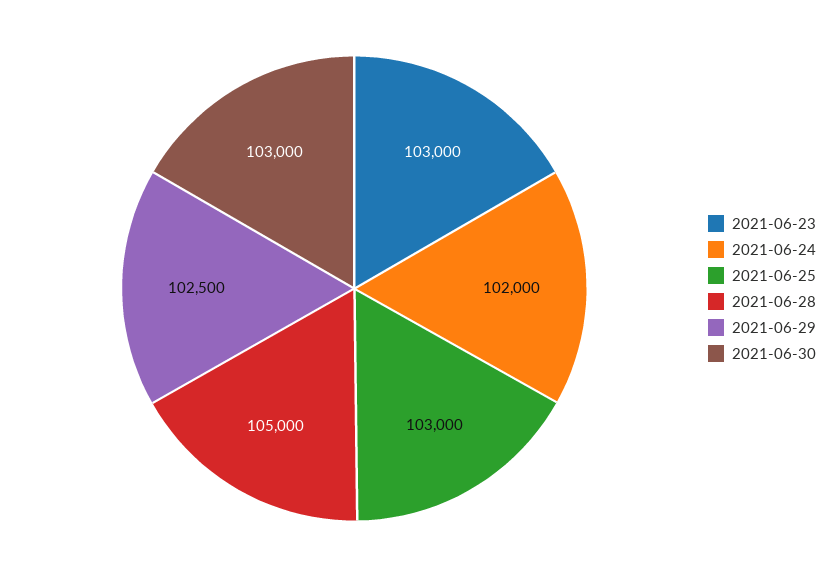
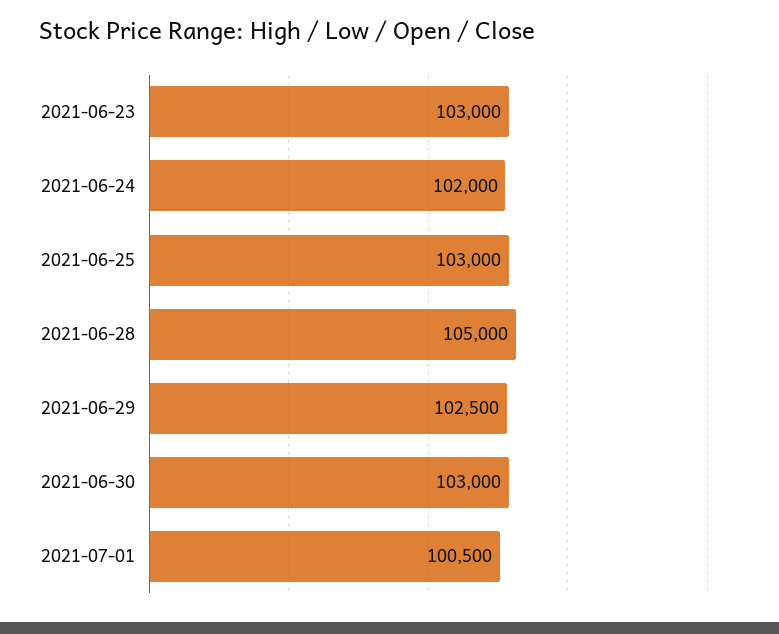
2021-07-01: none -> 100500

